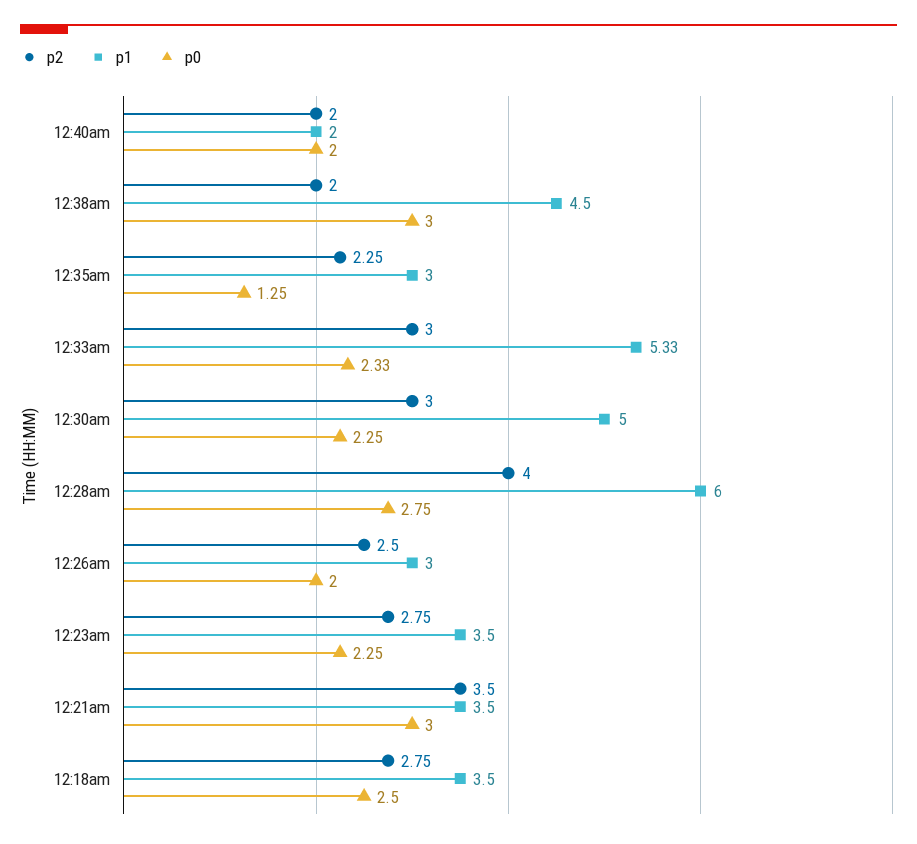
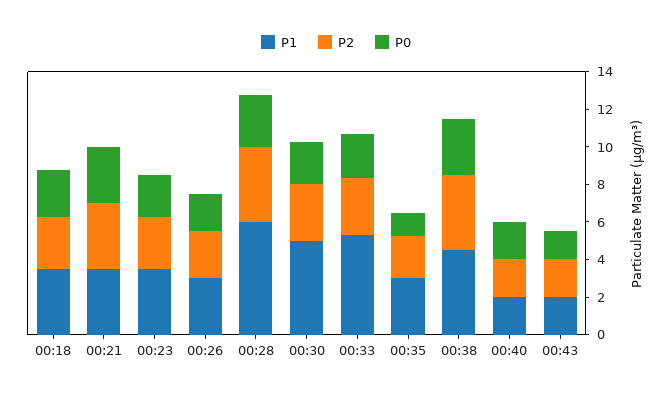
p2, 12:38am: 2 -> 4
p1, 00:43: none -> 2
p2, 00:43: none -> 2
p0, 00:43: none -> 1.5

